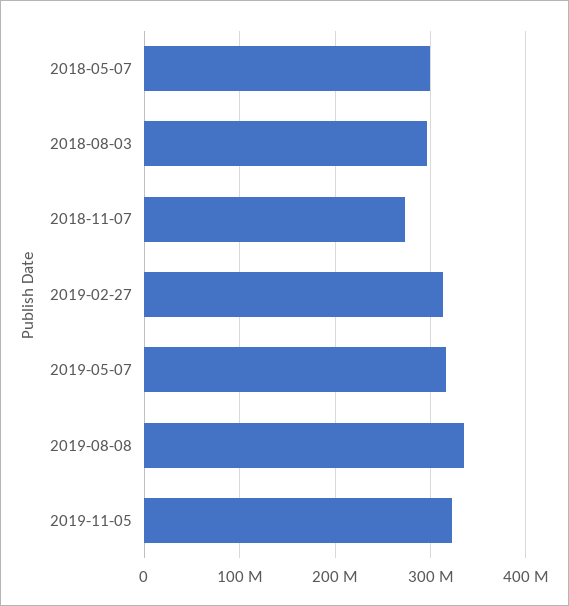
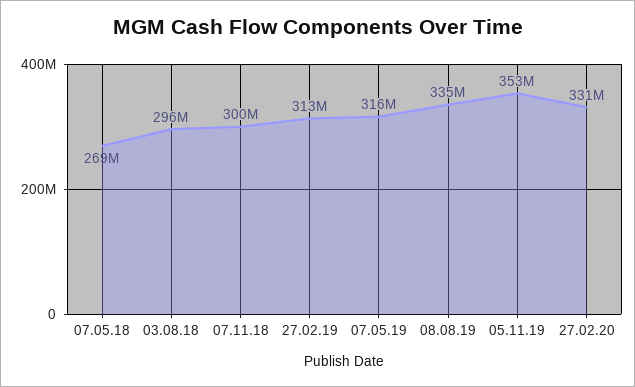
2018-05-07: 300000000 -> 269000000
2018-11-07: 270000000 -> 300000000
2019-11-05: 320000000 -> 353000000
27.02.20: none -> 331000000

